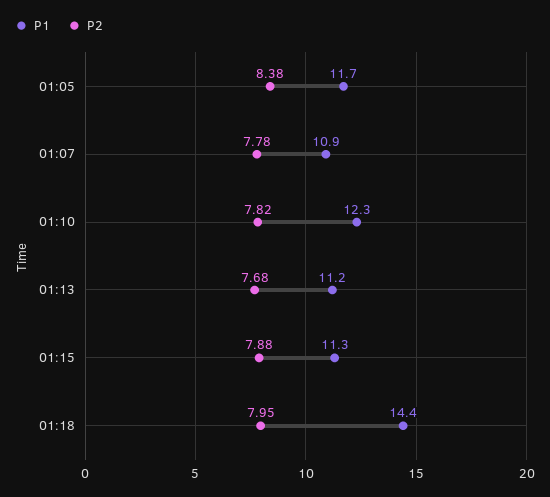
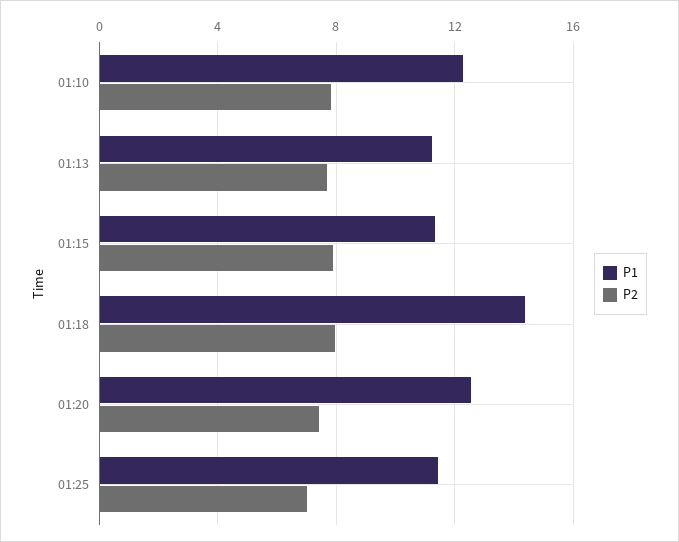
P1, 01:05: 11.7 -> none
P2, 01:05: 8.38 -> none
P1, 01:07: 10.9 -> none
P2, 01:07: 7.78 -> none
P1, 01:20: none -> 12.5
P2, 01:20: none -> 7.5
P1, 01:25: none -> 11.5
P2, 01:25: none -> 7

